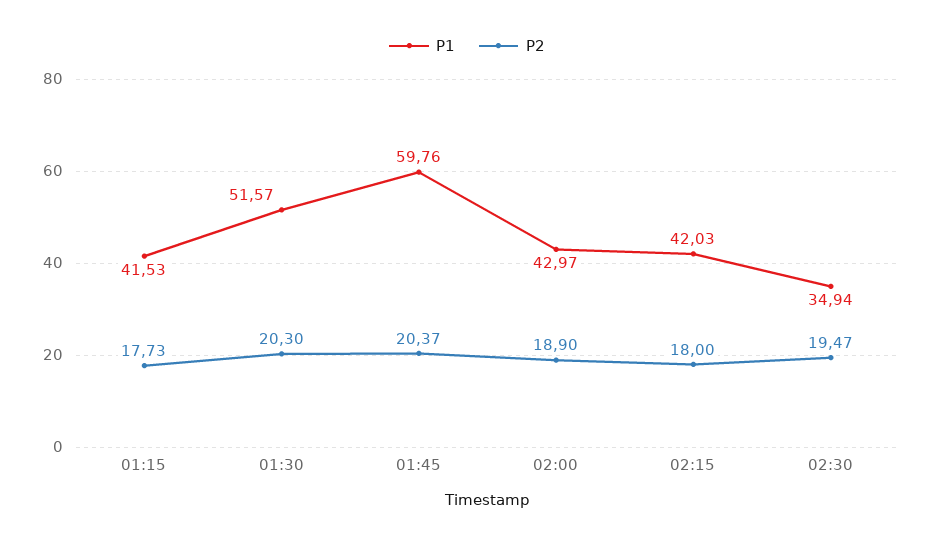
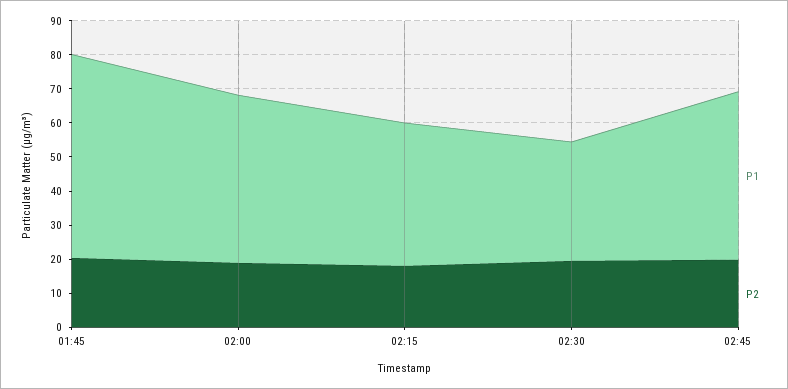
P1, 01:15: 41.53 -> none
P2, 01:15: 17.73 -> none
P1, 01:30: 51.57 -> none
P2, 01:30: 20.3 -> none
P1, 02:00: 42.97 -> 50
P1, 02:45: none -> 50
P2, 02:45: none -> 20

